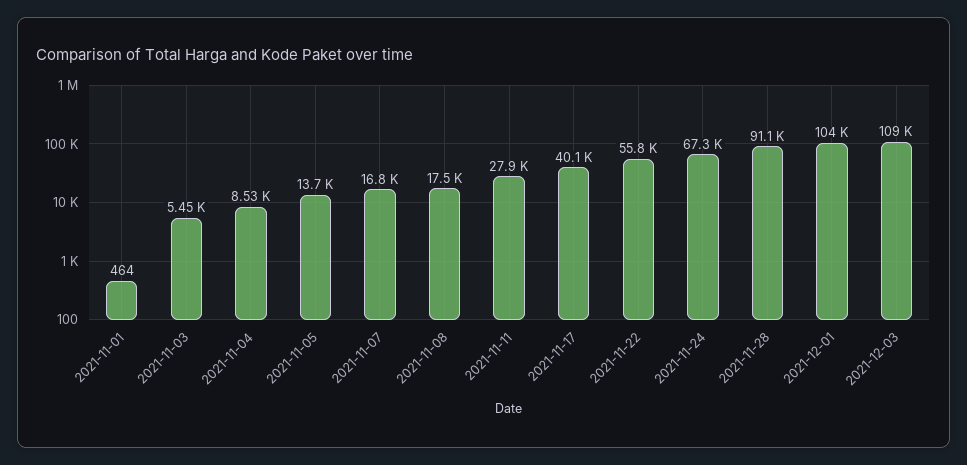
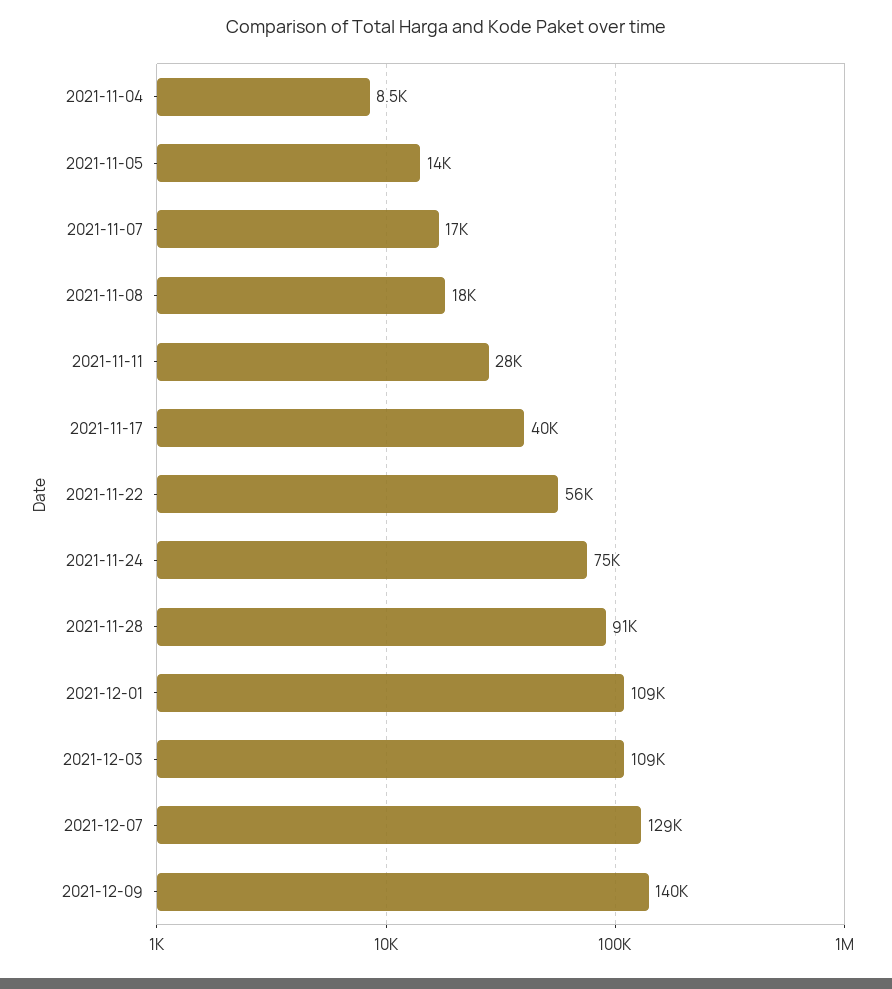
2021-11-01: 464 -> none
2021-11-03: 5450 -> none
2021-11-24: 67300 -> 75000
2021-12-01: 104000 -> 109000
2021-12-07: none -> 129000
2021-12-09: none -> 140000

